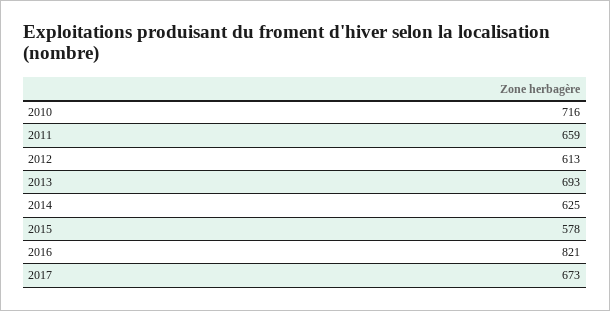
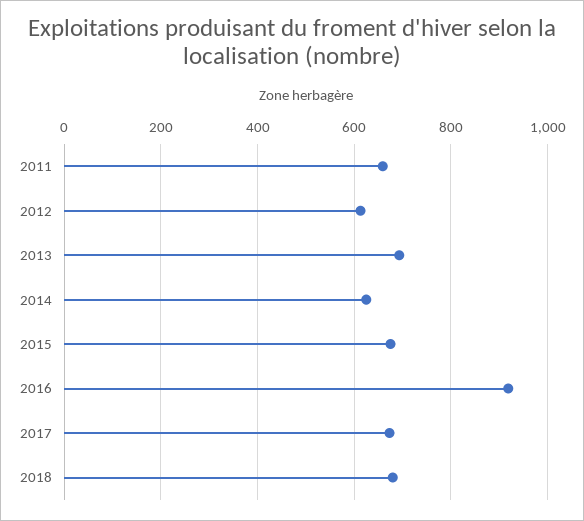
2010: 716 -> none
2015: 578 -> 680
2016: 821 -> 920
2018: none -> 680

